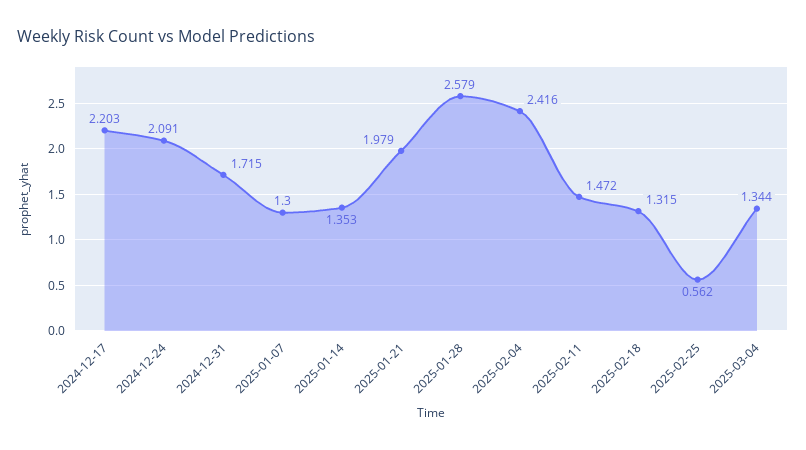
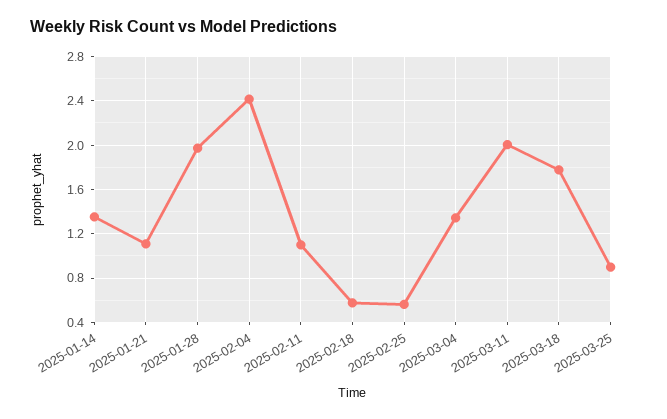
2024-12-17: 2.203 -> none
2024-12-24: 2.091 -> none
2024-12-31: 1.715 -> none
2025-01-07: 1.3 -> none
2025-01-21: 1.979 -> 1.1
2025-01-28: 2.579 -> 2
2025-02-11: 1.472 -> 1.1
2025-02-18: 1.315 -> 0.6
2025-03-11: none -> 2
2025-03-18: none -> 1.8
2025-03-25: none -> 0.9

